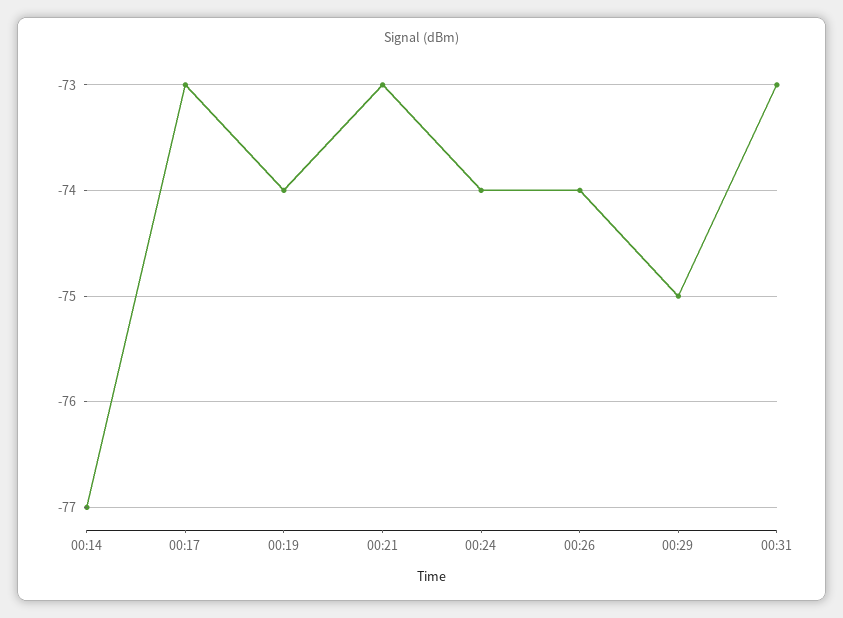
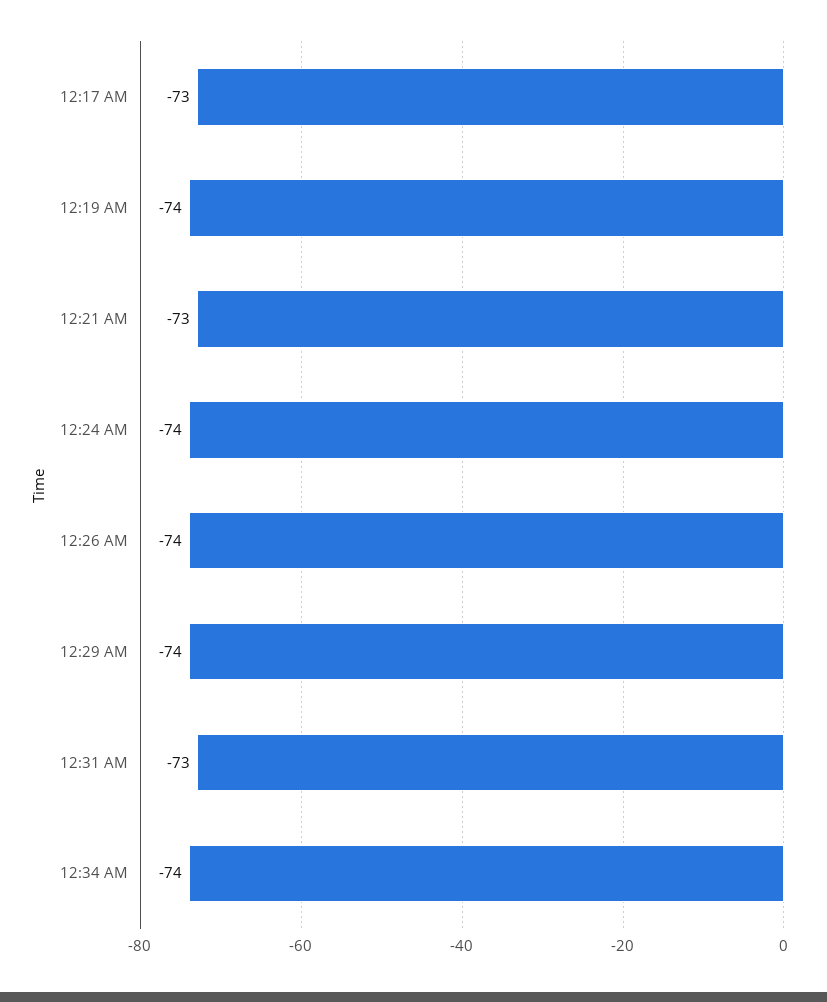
00:14: -77 -> none
00:29: -75 -> -74
12:34 AM: none -> -74

